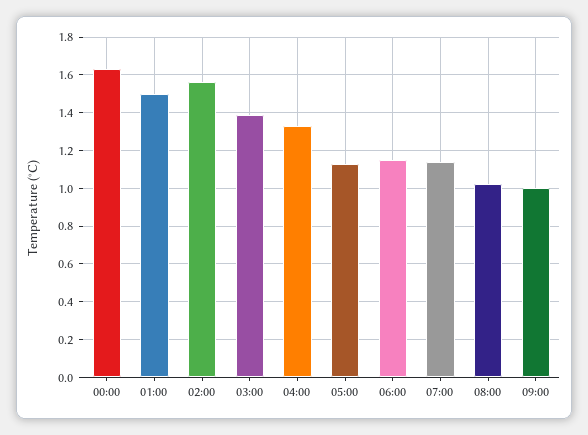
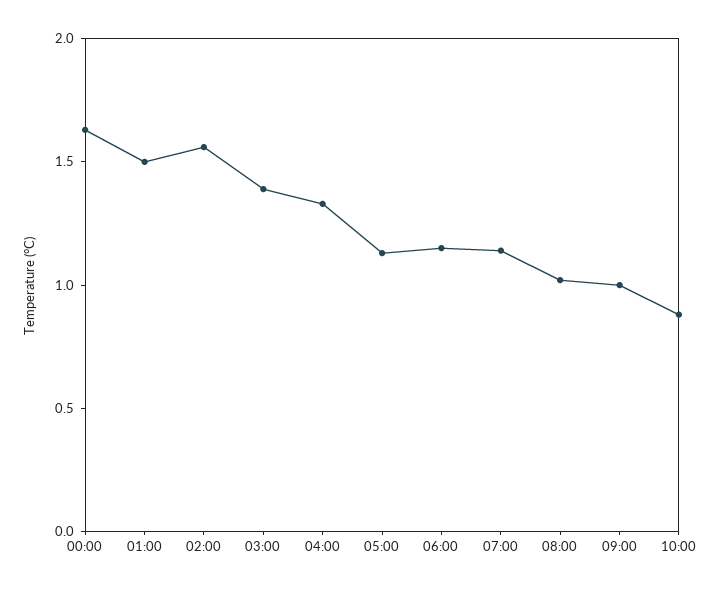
10:00: none -> 0.9

